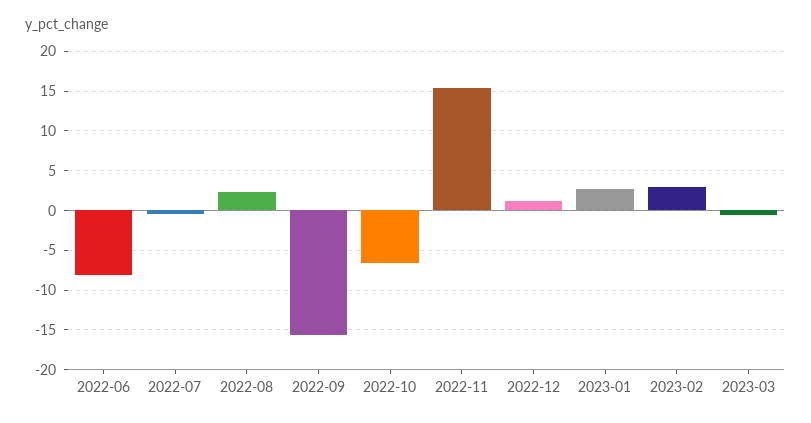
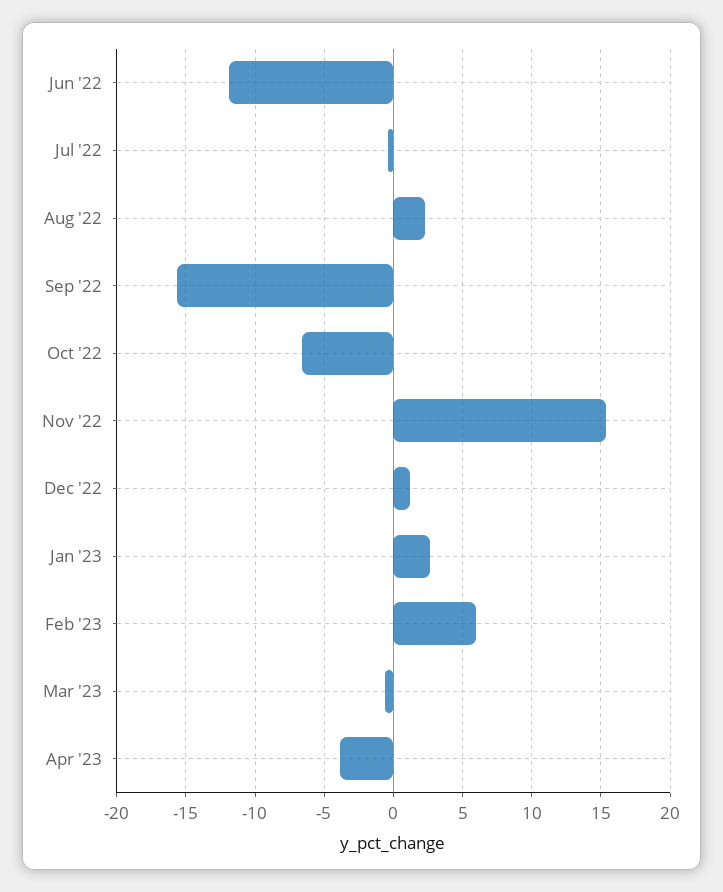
2022-06: -8 -> -12
2023-02: 3 -> 6
Apr '23: none -> -4

